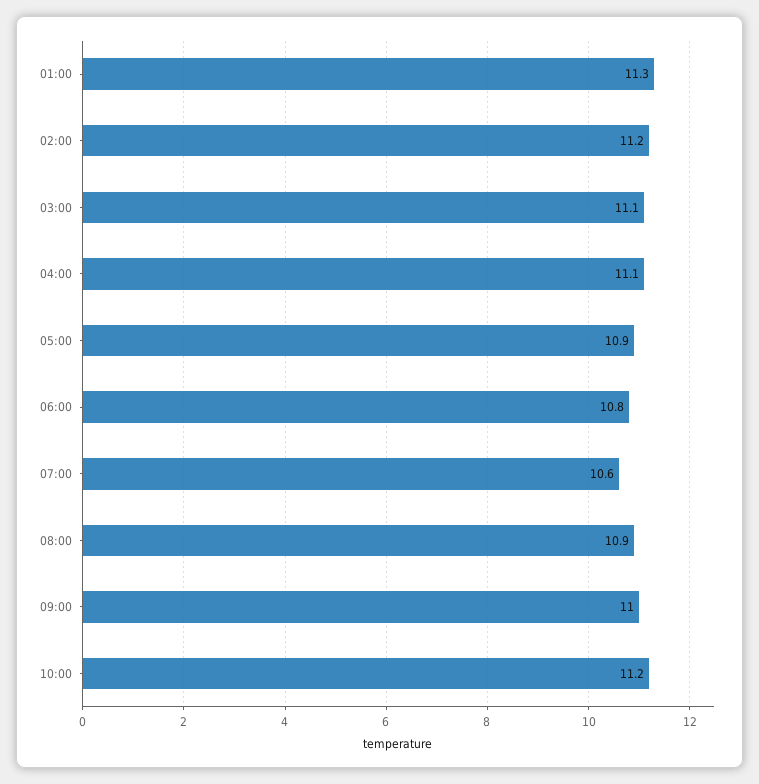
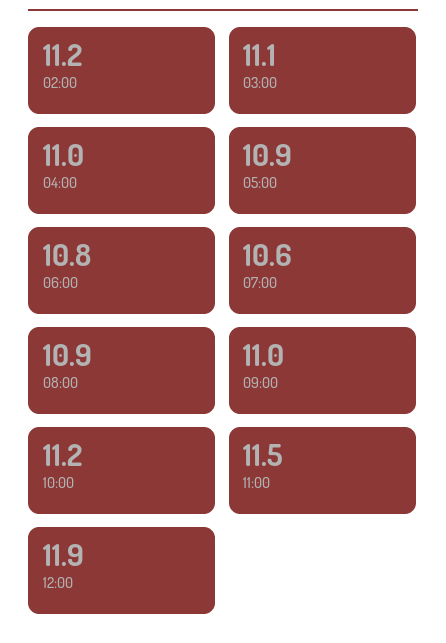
01:00: 11.3 -> none
04:00: 11.1 -> 11
11:00: none -> 11.5
12:00: none -> 11.9

